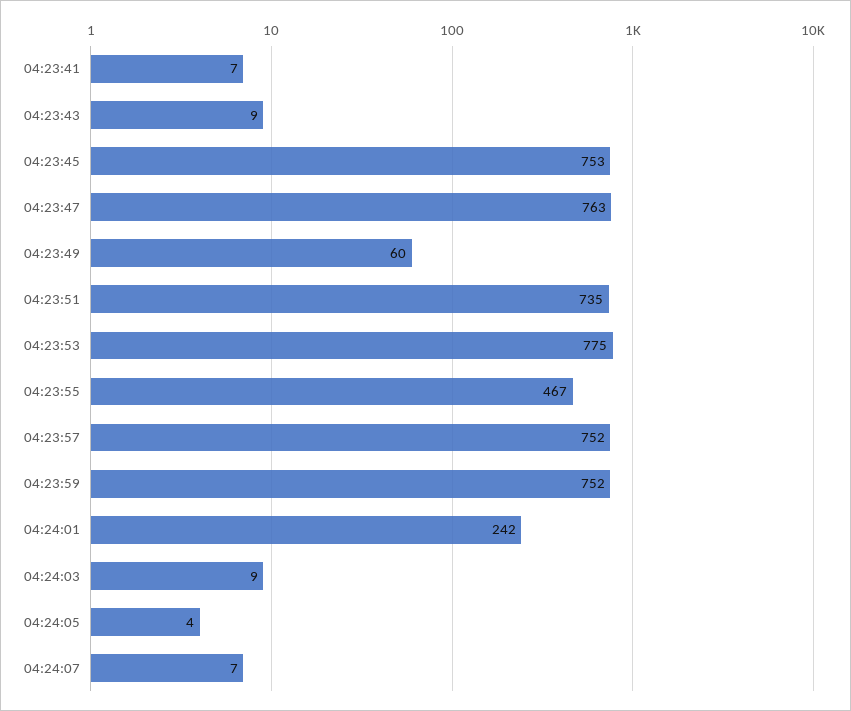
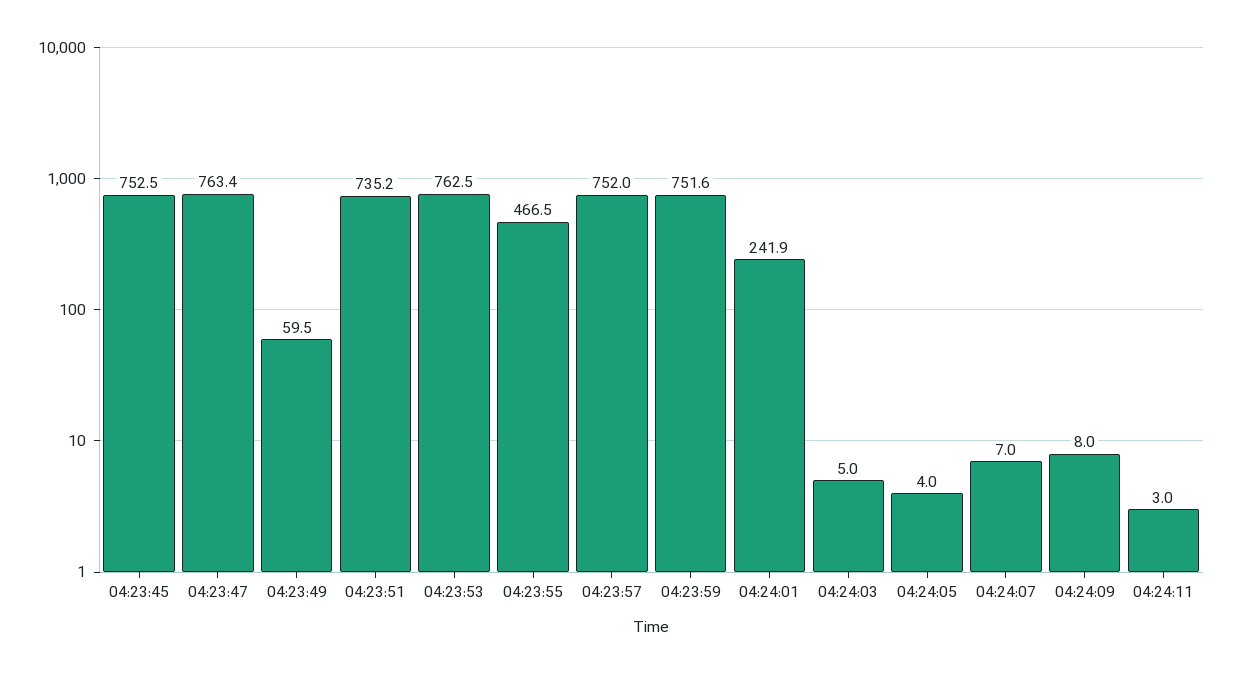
04:23:41: 7 -> none
04:23:43: 9 -> none
04:23:53: 775 -> 762.5
04:24:03: 9 -> 5
04:24:09: none -> 8
04:24:11: none -> 3

